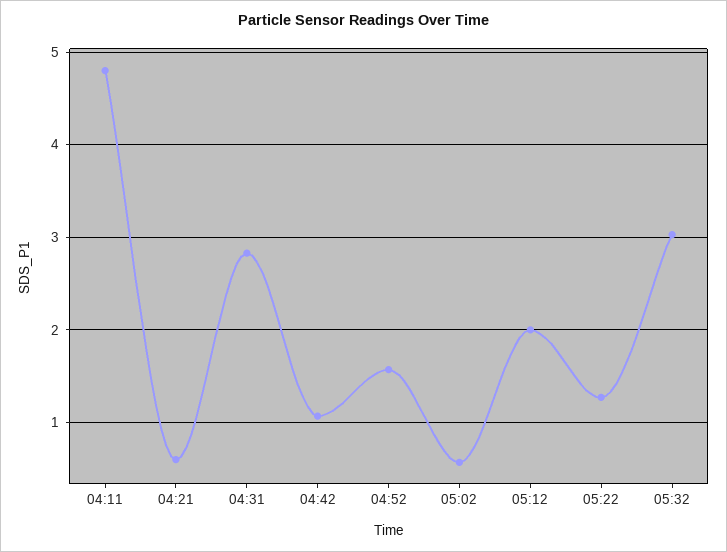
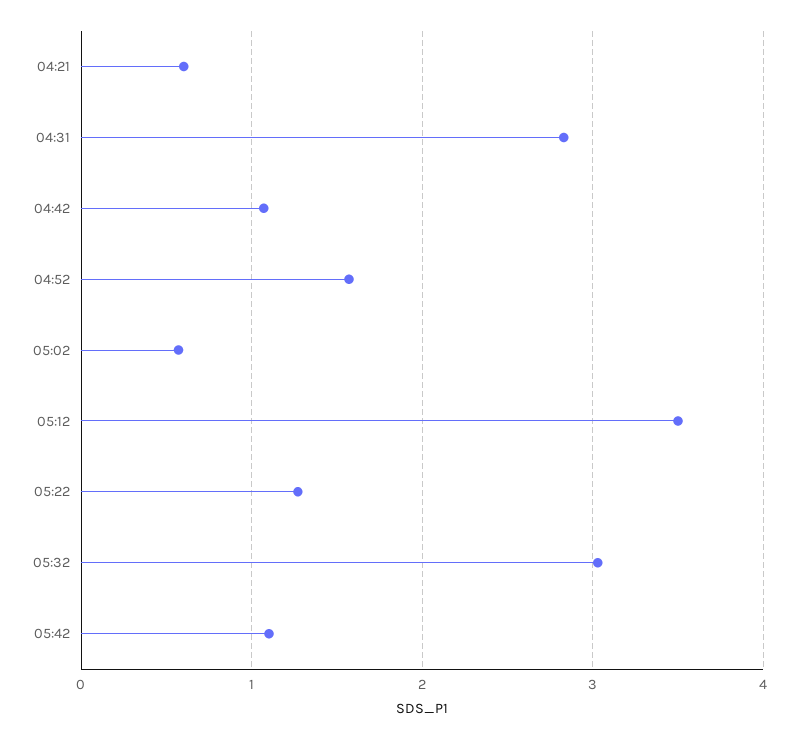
04:11: 4.8 -> none
05:12: 2 -> 3.5
05:42: none -> 1.1

